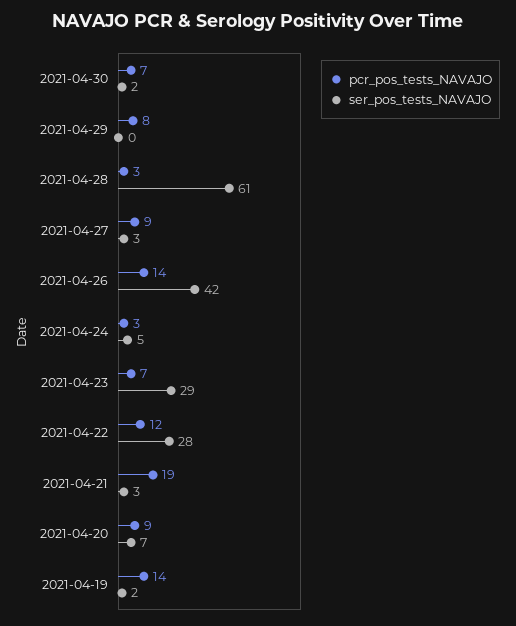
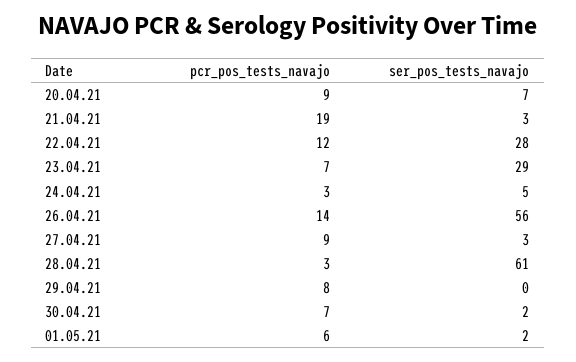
ser_pos_tests_NAVAJO, 2021-04-26: 42 -> 56
pcr_pos_tests_NAVAJO, 2021-04-19: 14 -> none
ser_pos_tests_NAVAJO, 2021-04-19: 2 -> none
pcr_pos_tests_NAVAJO, 01.05.21: none -> 6
ser_pos_tests_NAVAJO, 01.05.21: none -> 2

